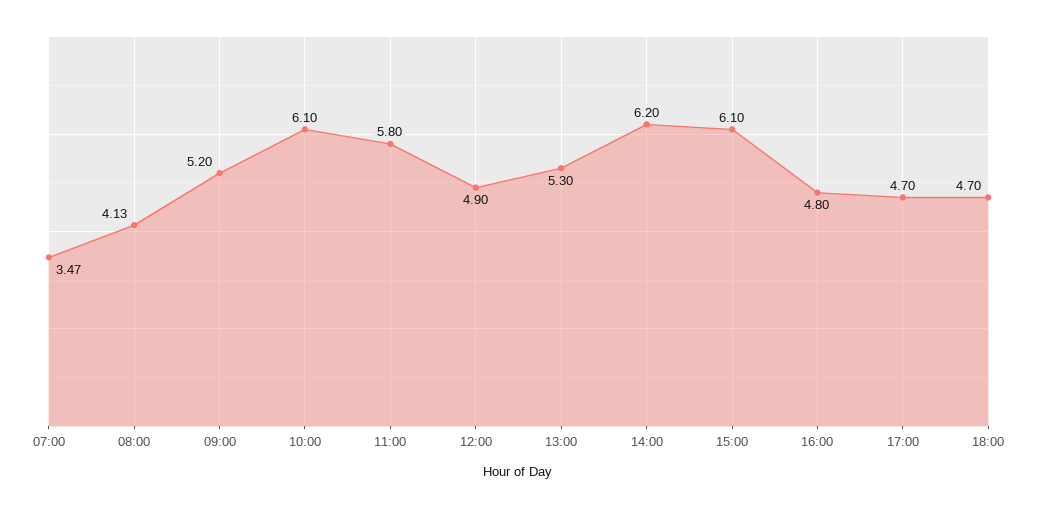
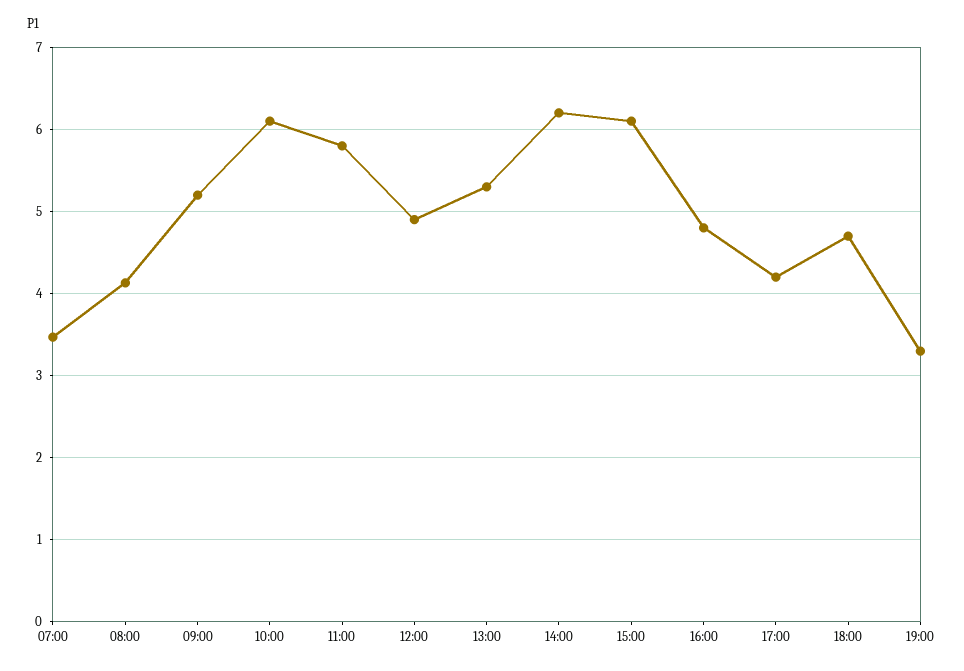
17:00: 4.7 -> 4.2
19:00: none -> 3.3

